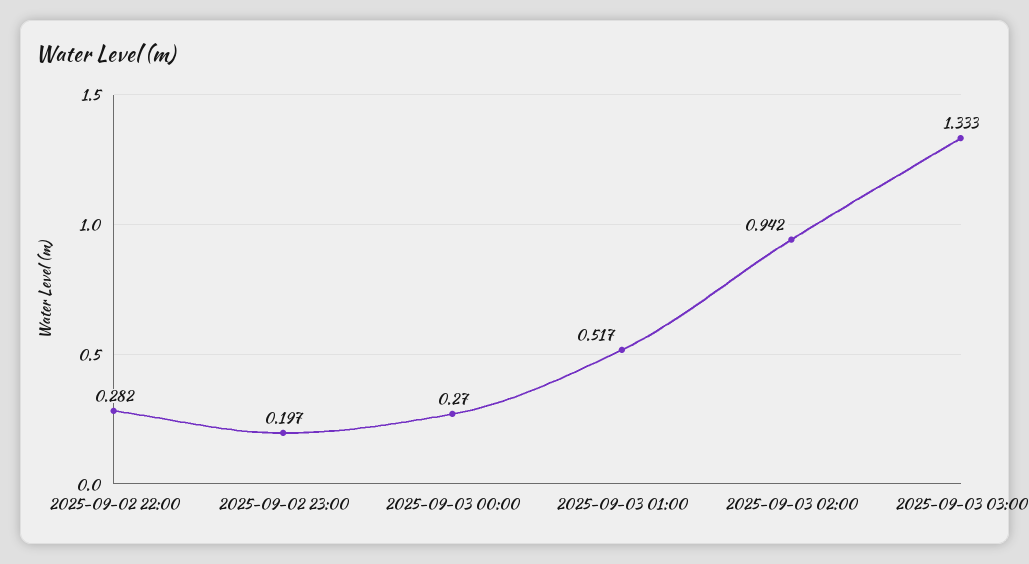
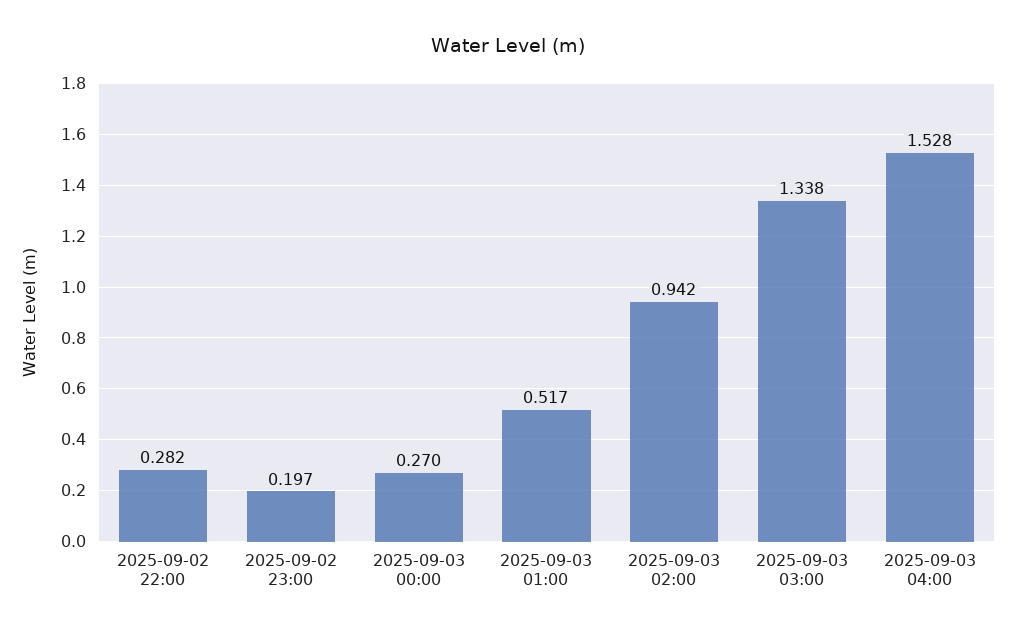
2025-09-03 03:00: 1.333 -> 1.338
2025-09-03 04:00: none -> 1.528

